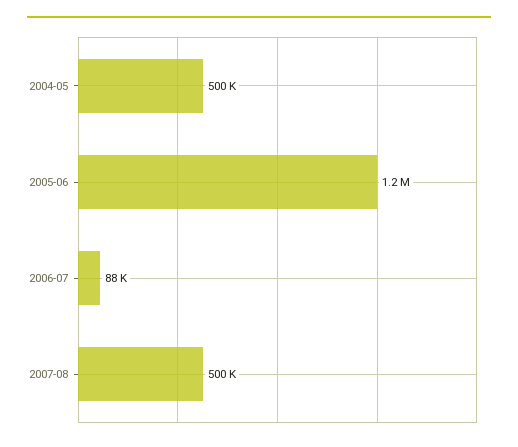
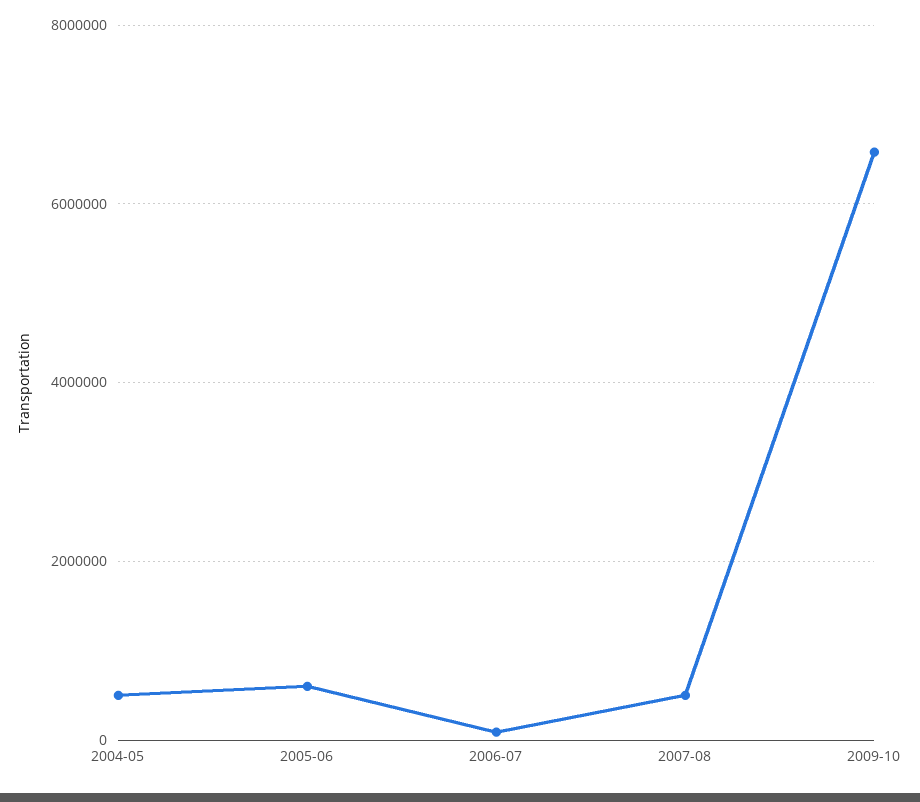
2005-06: 1200000 -> 600000
2009-10: none -> 6600000

